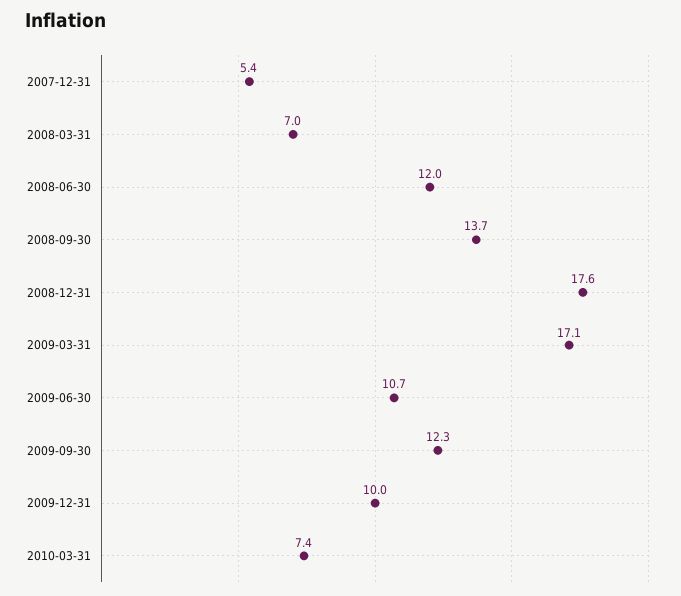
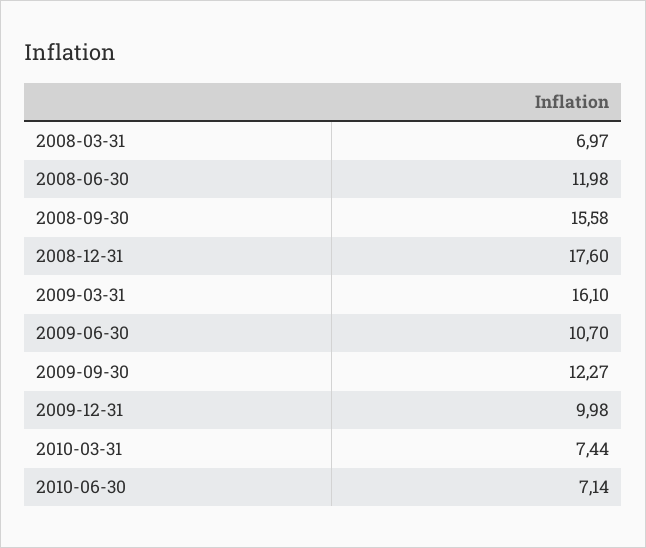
2007-12-31: 5.4 -> none
2008-09-30: 13.7 -> 15.58
2009-03-31: 17.1 -> 16.1
2010-06-30: none -> 7.14

